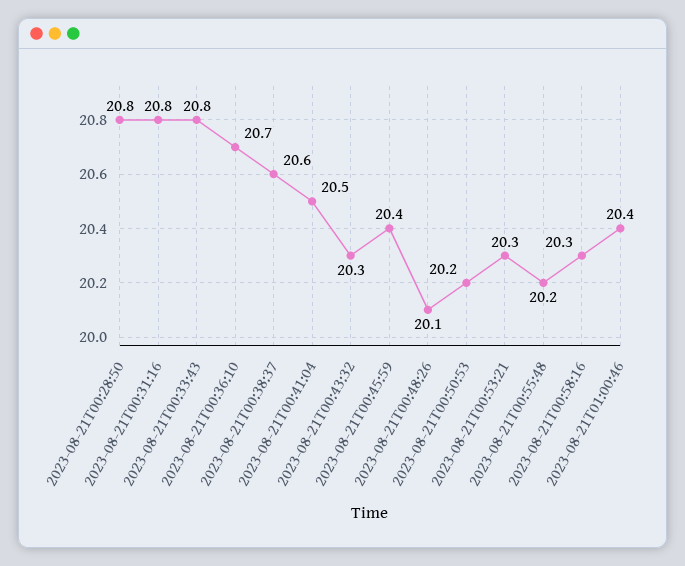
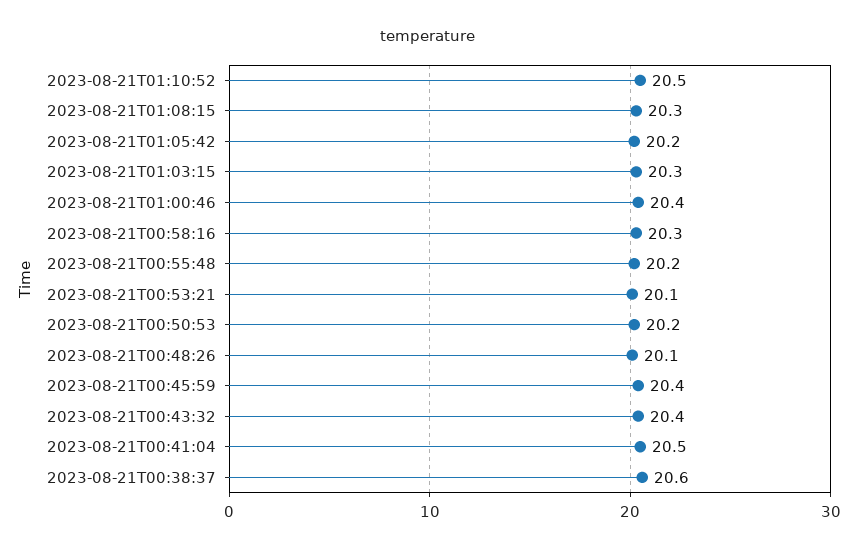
2023-08-21T00:28:50: 20.8 -> none
2023-08-21T00:31:16: 20.8 -> none
2023-08-21T00:33:43: 20.8 -> none
2023-08-21T00:36:10: 20.7 -> none
2023-08-21T00:43:32: 20.3 -> 20.4
2023-08-21T00:53:21: 20.3 -> 20.1
2023-08-21T01:10:52: none -> 20.5
2023-08-21T01:08:15: none -> 20.3
2023-08-21T01:05:42: none -> 20.2
2023-08-21T01:03:15: none -> 20.3

